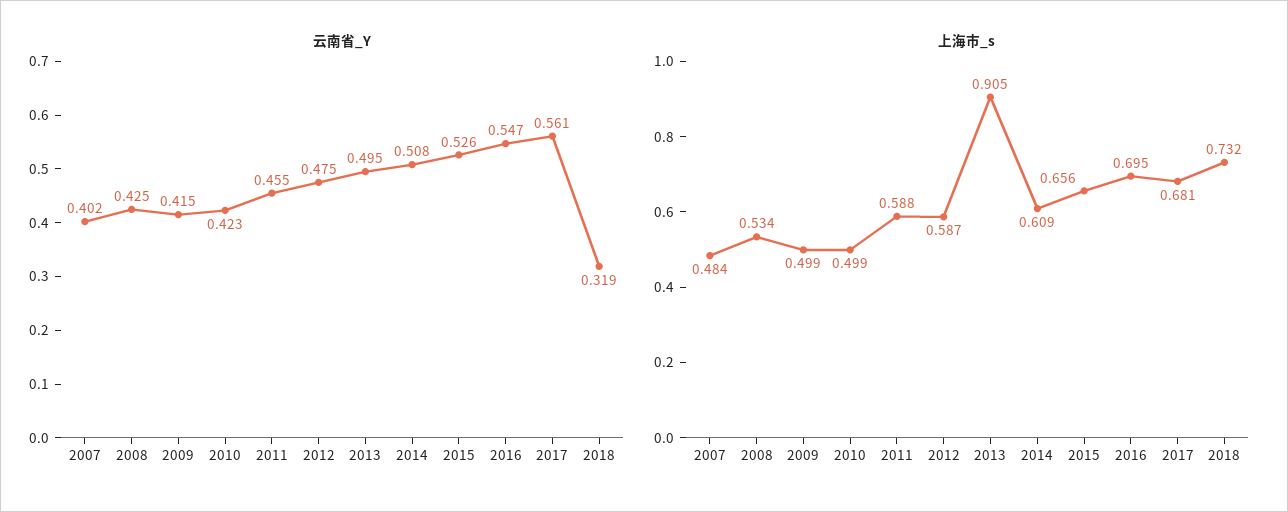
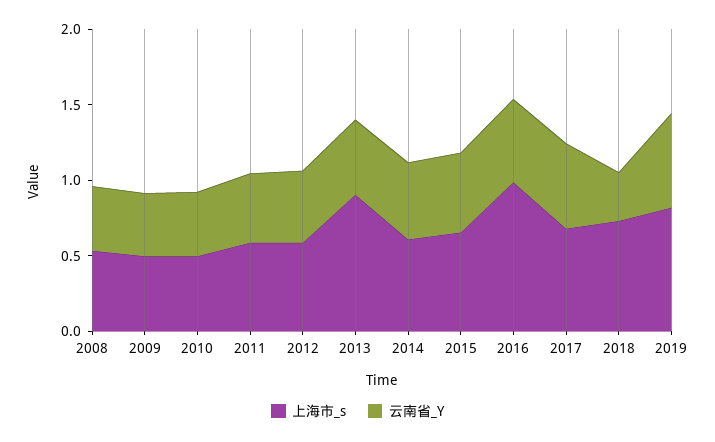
云南省_Y, 2007: 0.402 -> none
上海市_s, 2007: 0.484 -> none
上海市_s, 2016: 0.695 -> 1
上海市_s, 2019: none -> 0.8
云南省_Y, 2019: none -> 0.6

